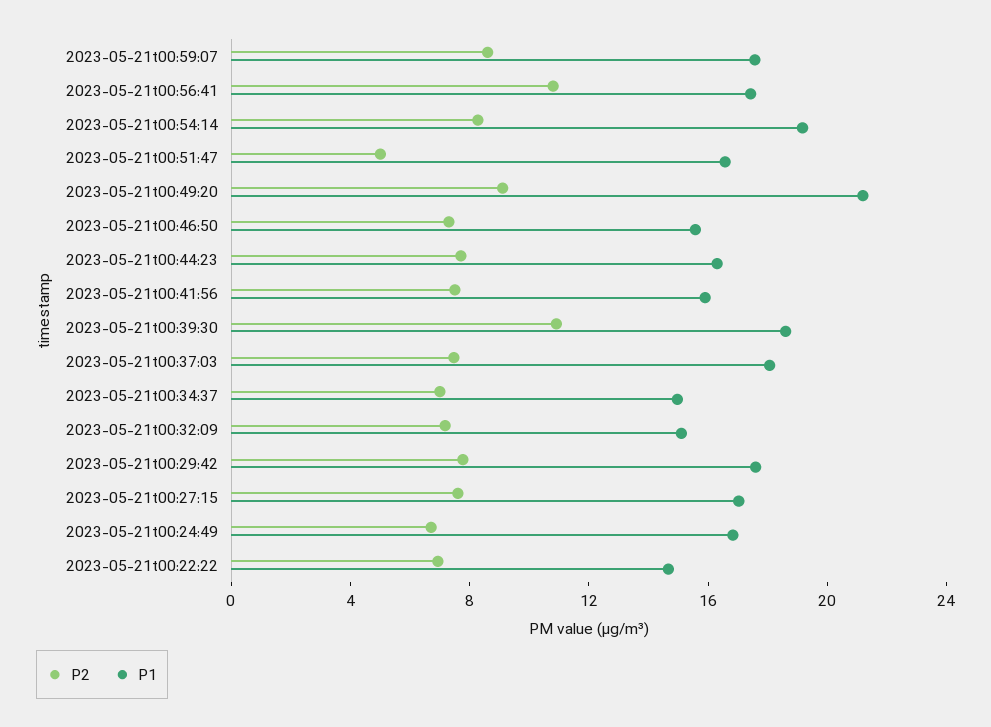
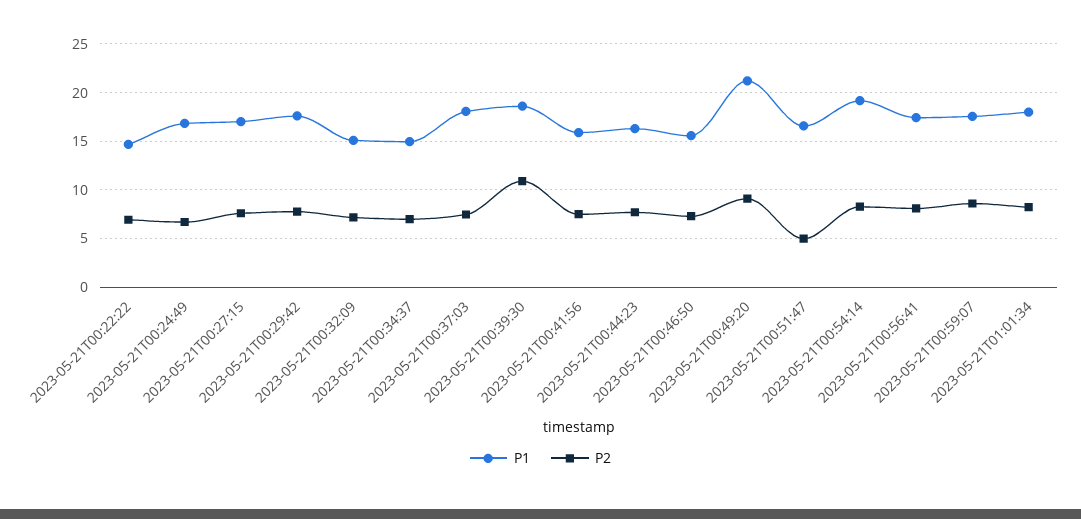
P2, 2023-05-21t00:56:41: 11 -> 8
P1, 2023-05-21T01:01:34: none -> 18
P2, 2023-05-21T01:01:34: none -> 8

